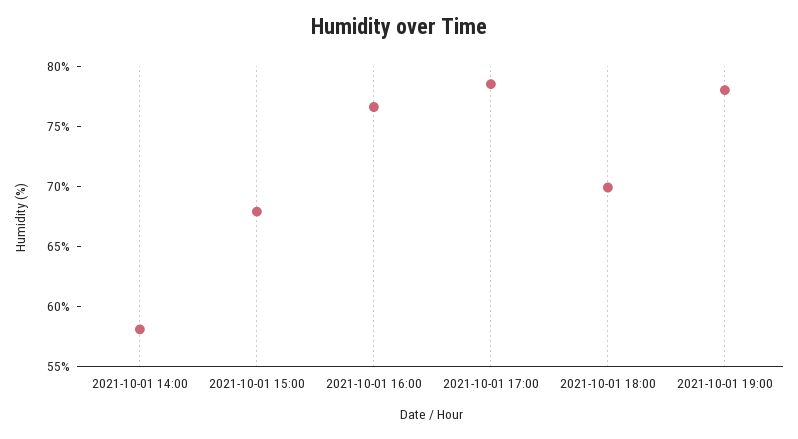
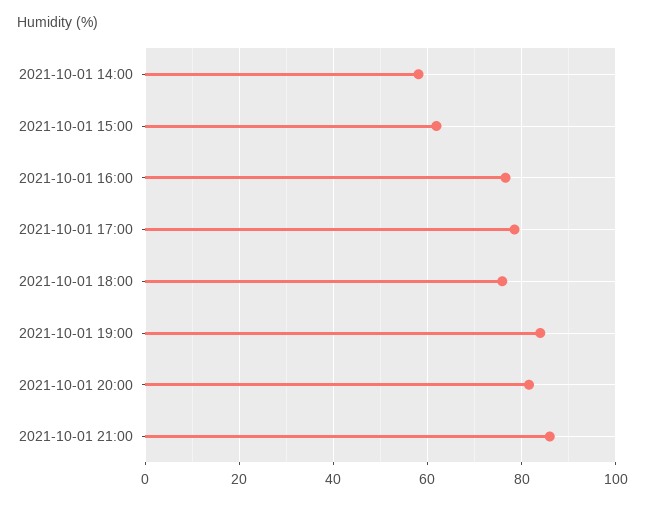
2021-10-01 15:00: 68 -> 62
2021-10-01 18:00: 70 -> 76
2021-10-01 19:00: 78 -> 84
2021-10-01 20:00: none -> 82
2021-10-01 21:00: none -> 86

